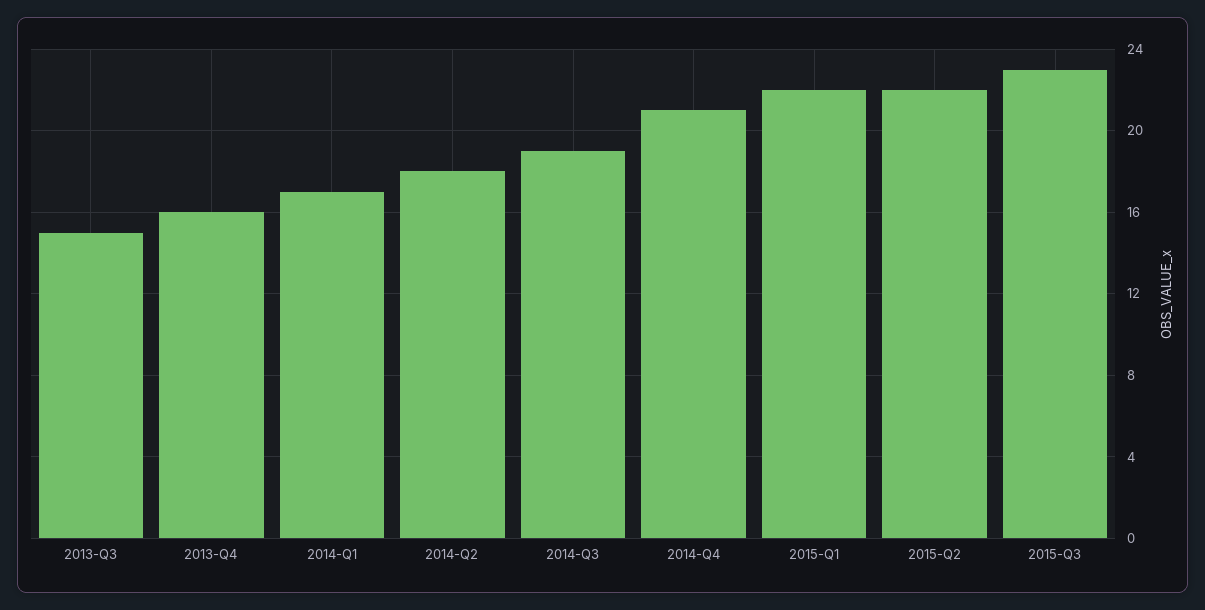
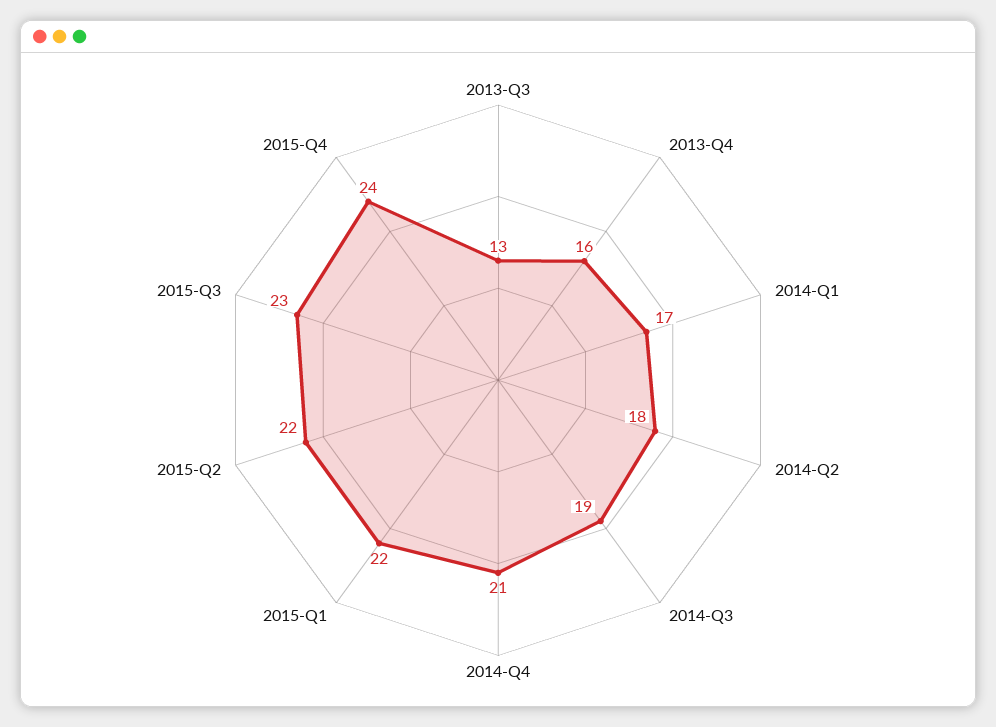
2013-Q3: 15 -> 13
2015-Q4: none -> 24

